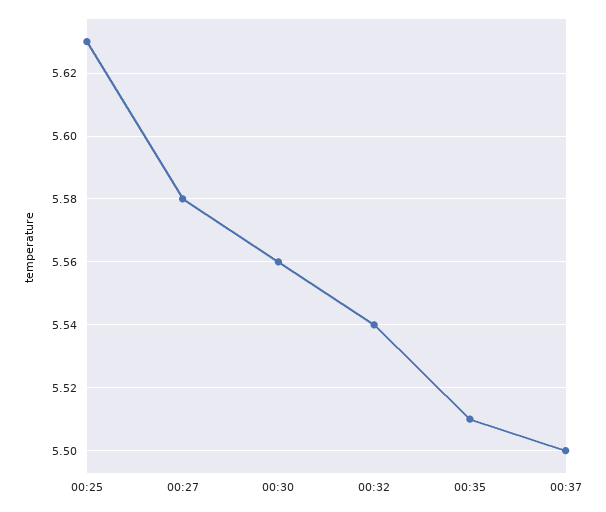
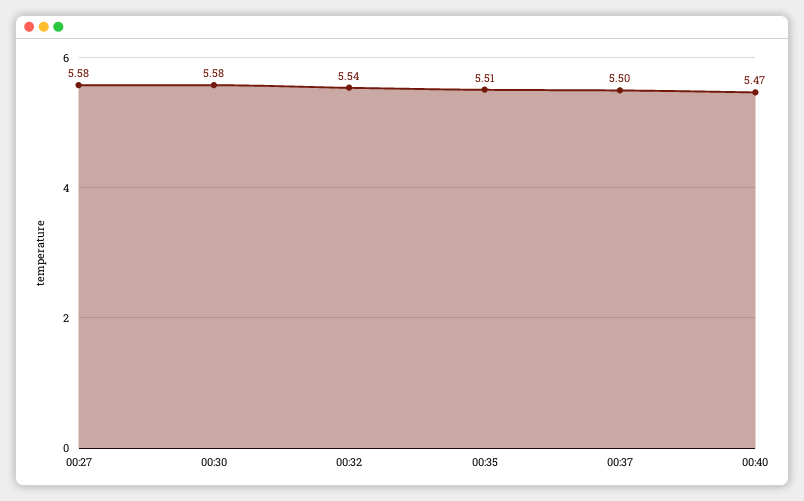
00:25: 5.63 -> none
00:30: 5.56 -> 5.58
00:40: none -> 5.47

